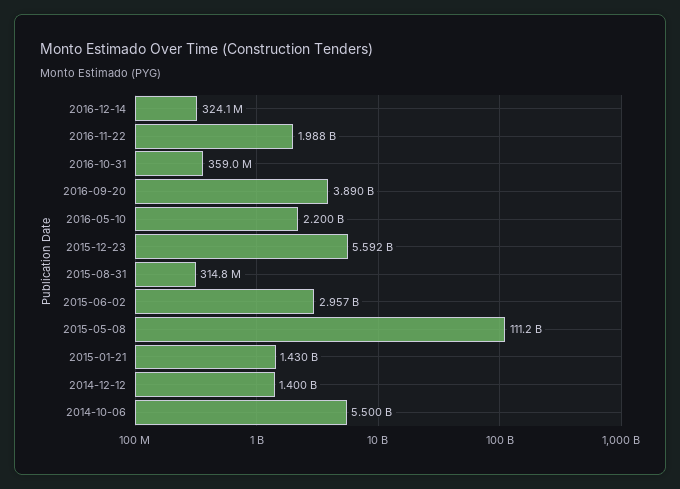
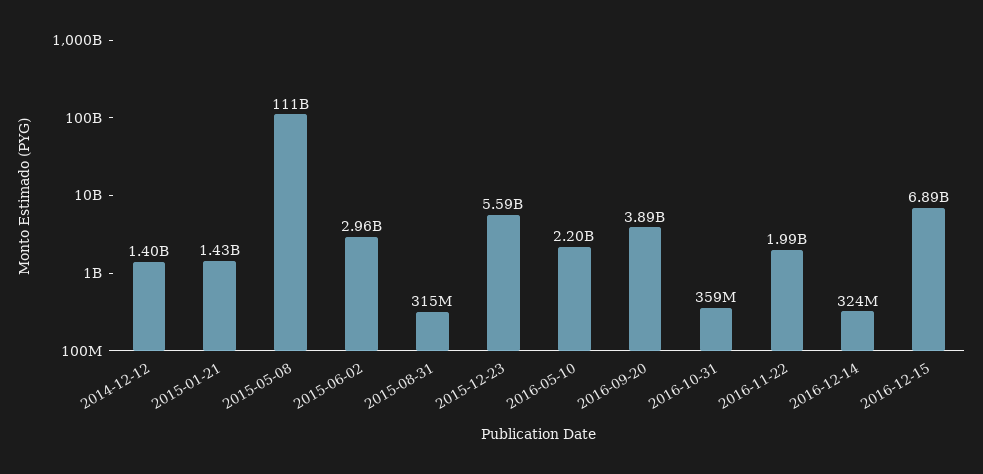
2014-10-06: 5500000000 -> none
2016-12-15: none -> 6890000000

